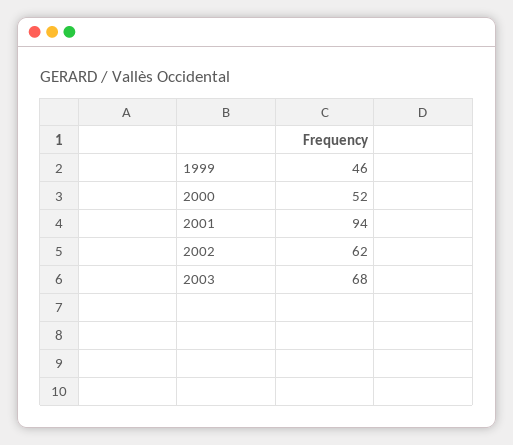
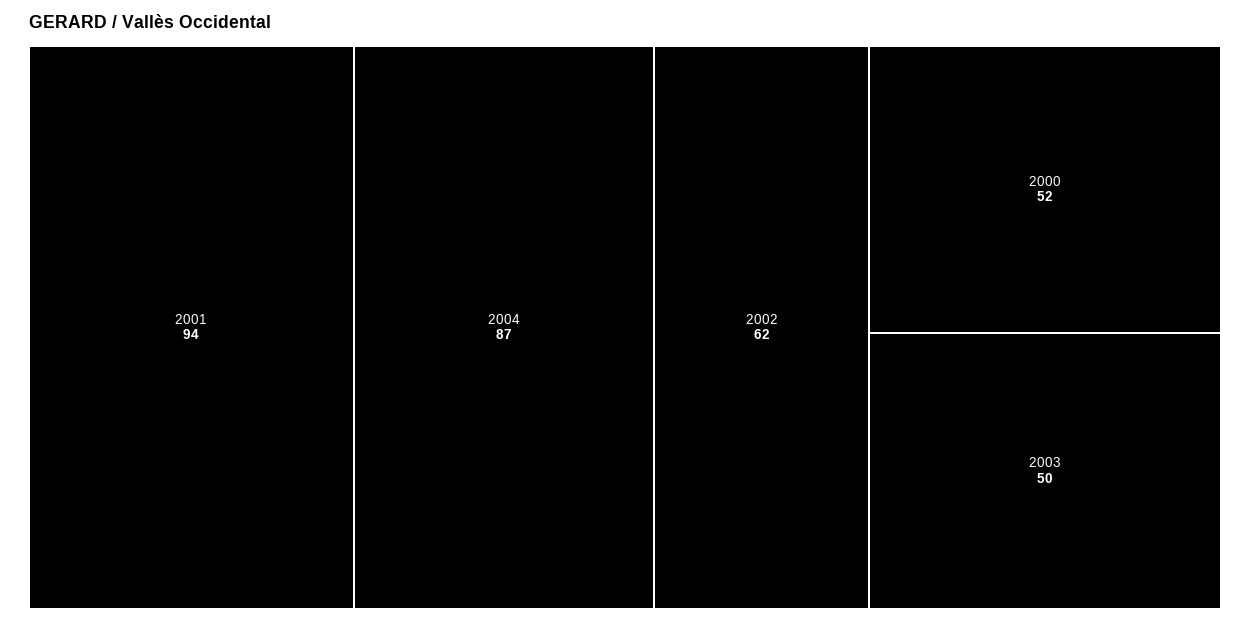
1999: 46 -> none
2003: 68 -> 50
2004: none -> 87

